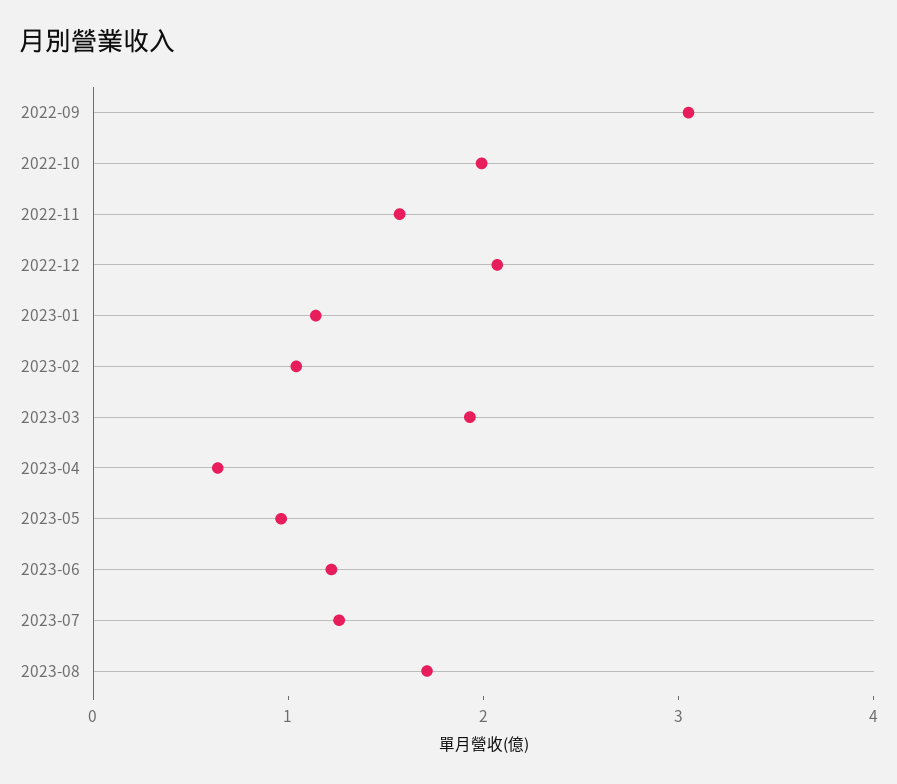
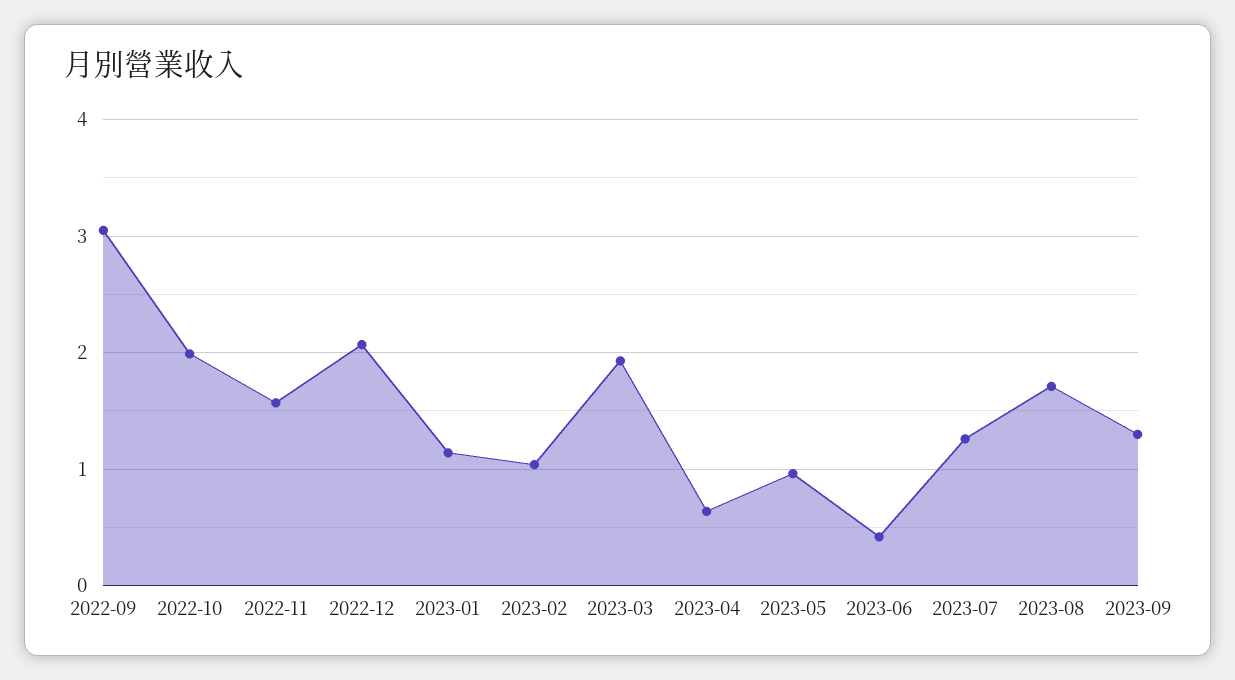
2023-06: 1.2 -> 0.4
2023-09: none -> 1.3

